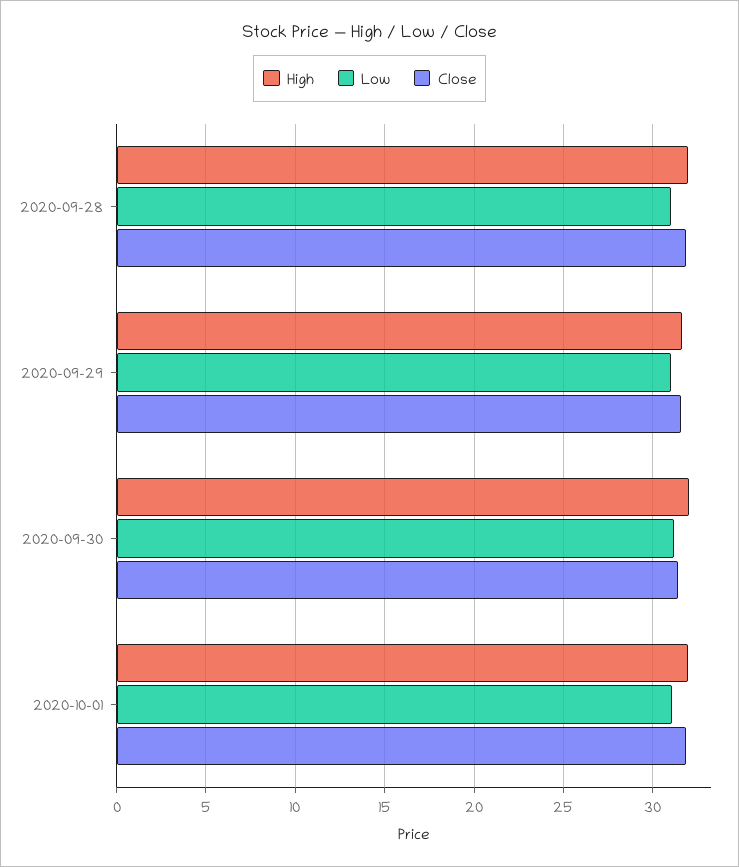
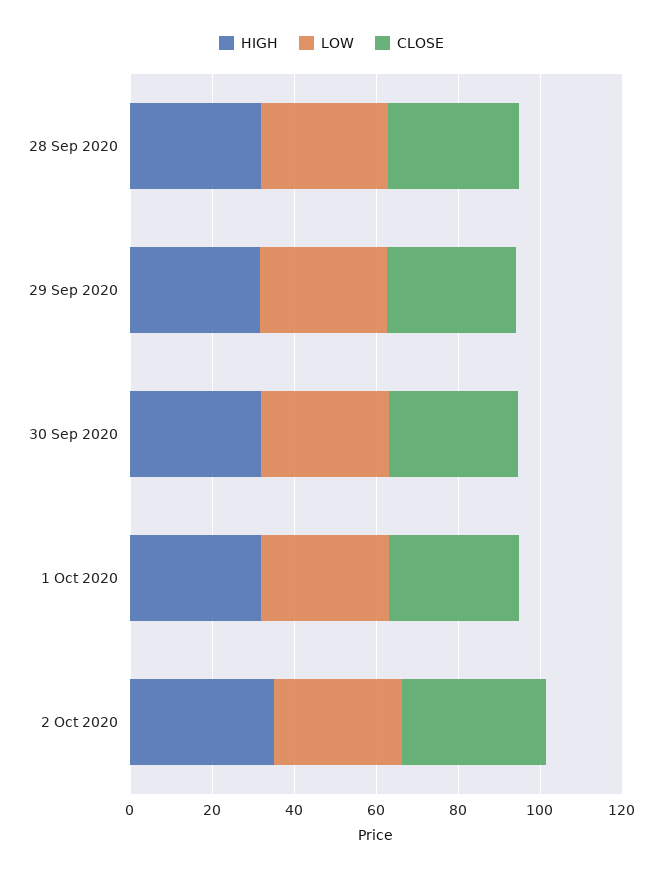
High, 2 Oct 2020: none -> 35
Low, 2 Oct 2020: none -> 30
Close, 2 Oct 2020: none -> 35

